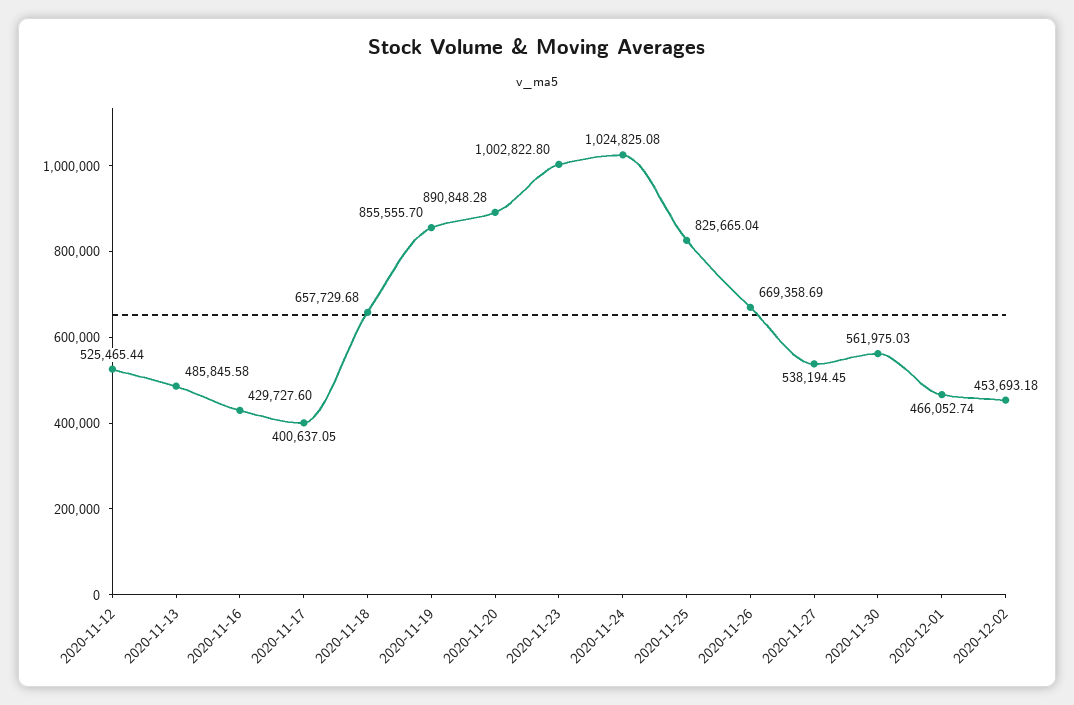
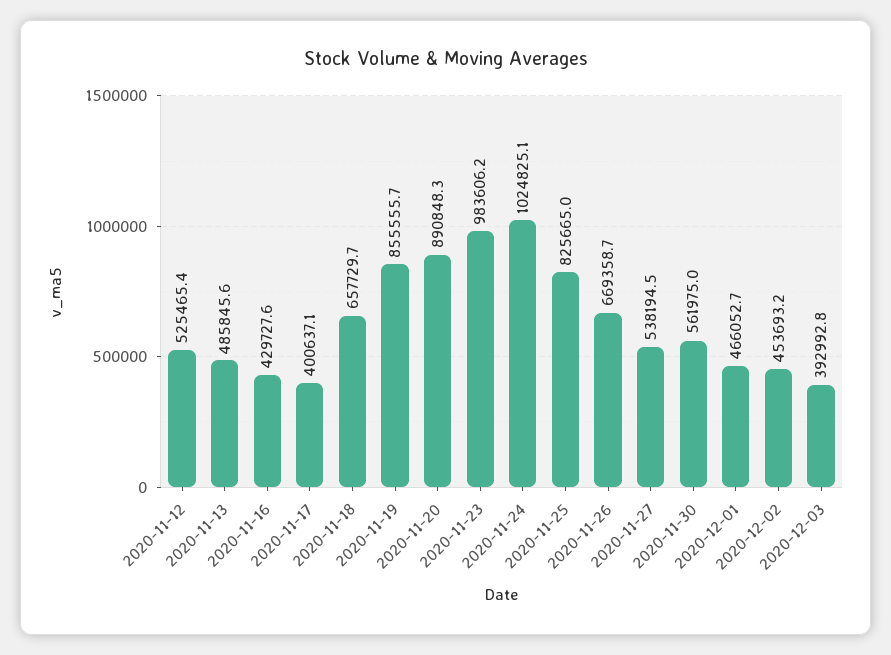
2020-11-23: 1002822.8 -> 983606.2
2020-12-03: none -> 392992.8

